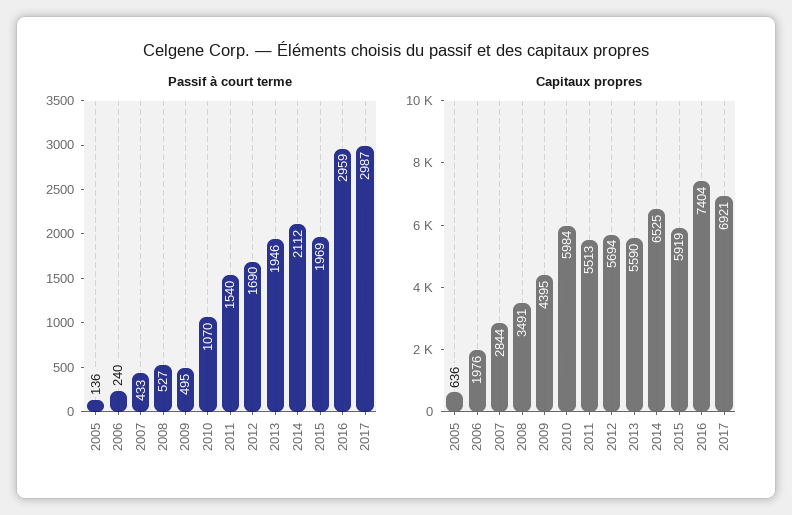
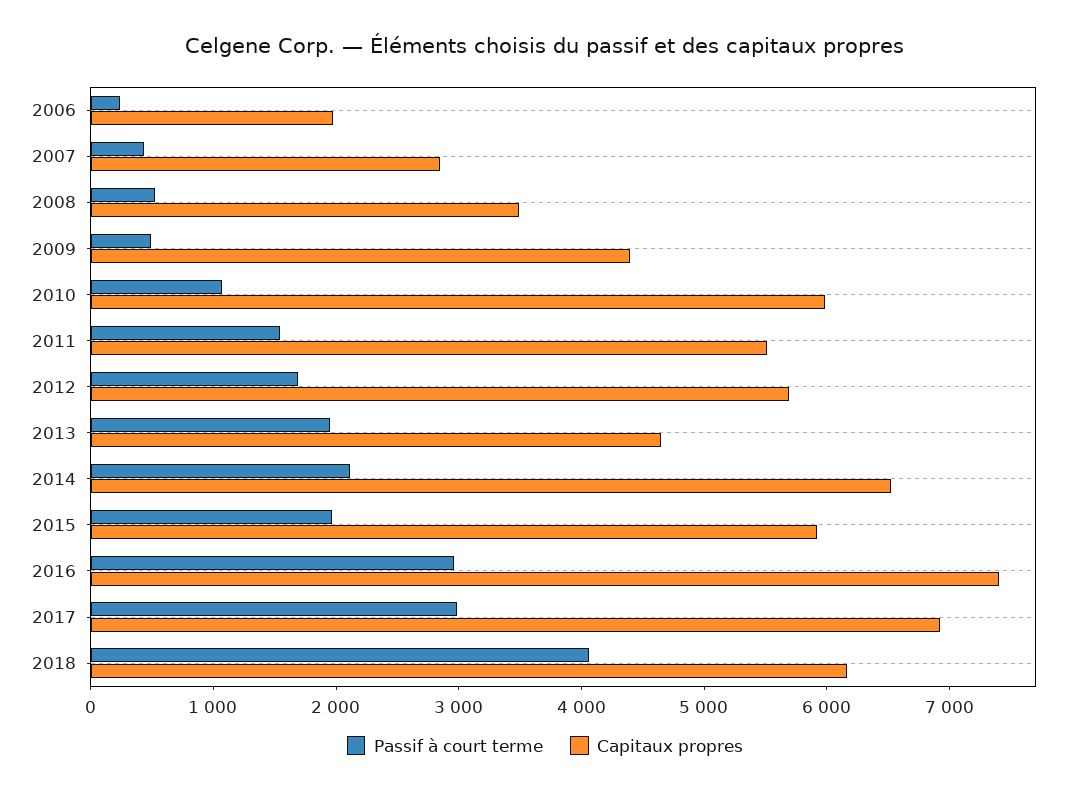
Passif à court terme, 2005: 136 -> none
Capitaux propres, 2005: 636 -> none
Capitaux propres, 2013: 5590 -> 4600
Passif à court terme, 2018: none -> 4000
Capitaux propres, 2018: none -> 6200

